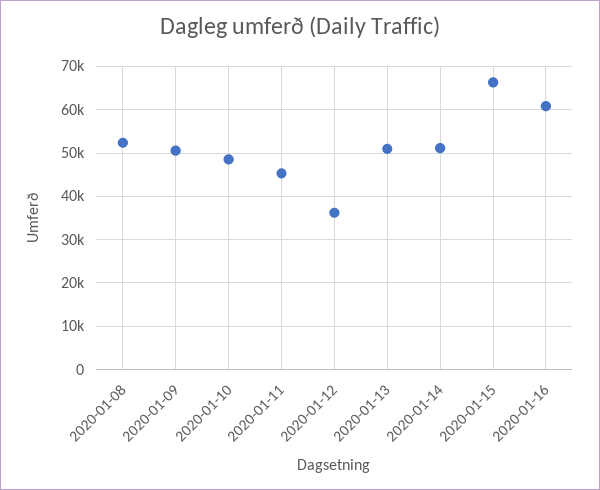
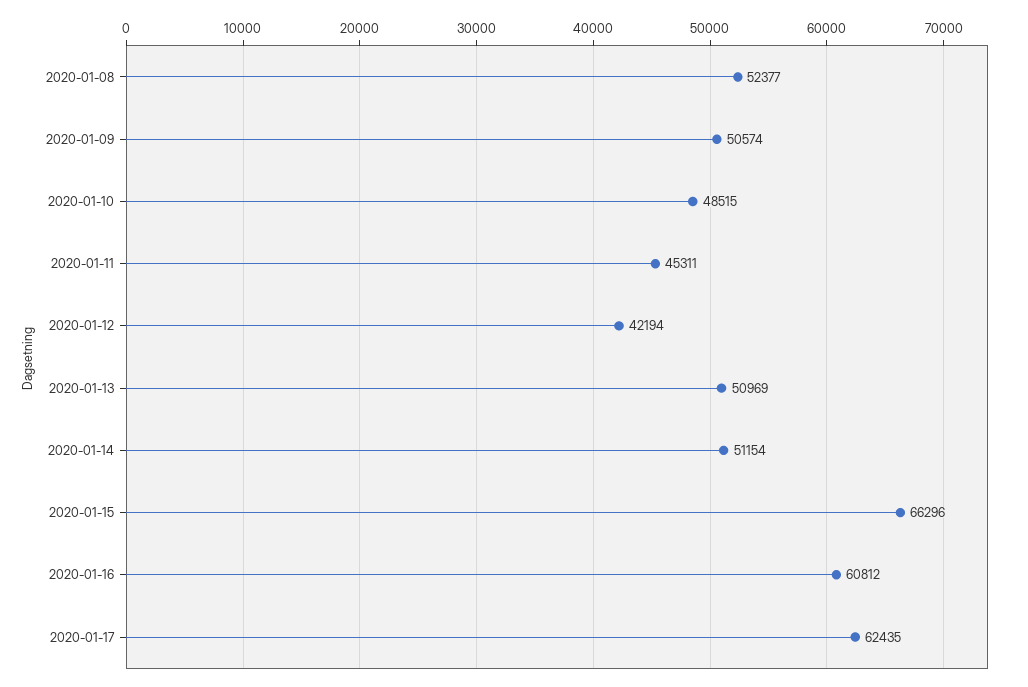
2020-01-12: 36000 -> 42194
2020-01-17: none -> 62435

